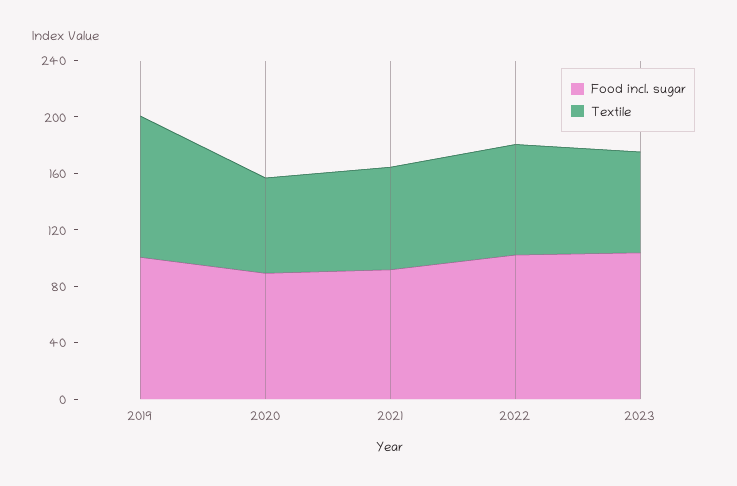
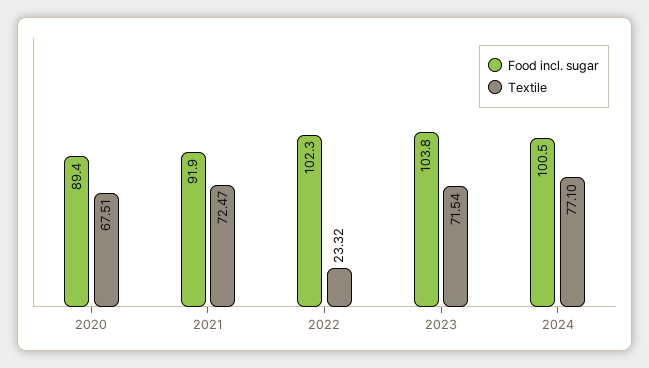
Food incl. sugar, 2019: 100 -> none
Textile, 2019: 100 -> none
Textile, 2022: 80 -> 23.32
Food incl. sugar, 2024: none -> 100.5
Textile, 2024: none -> 77.1

